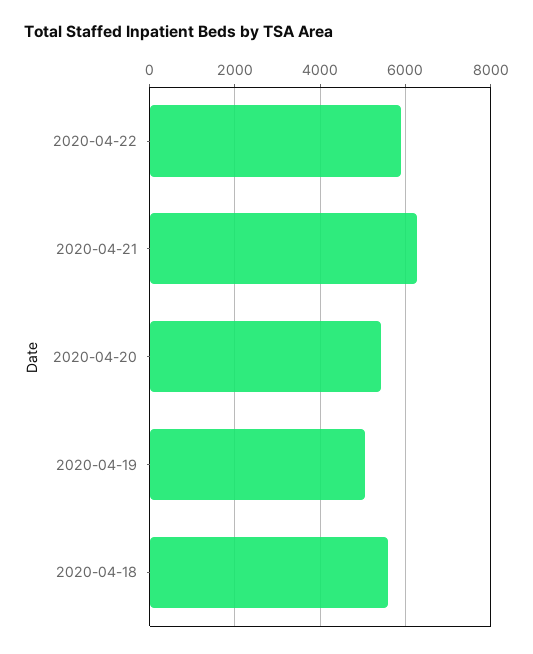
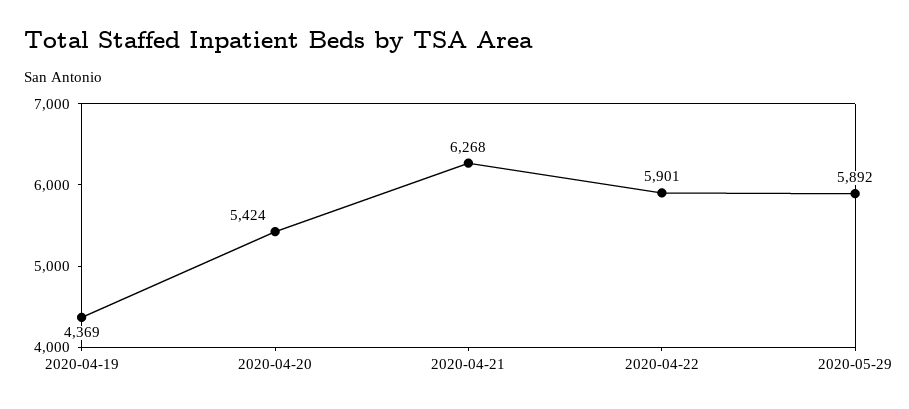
2020-04-19: 5000 -> 4369
2020-04-18: 5600 -> none
2020-05-29: none -> 5892

